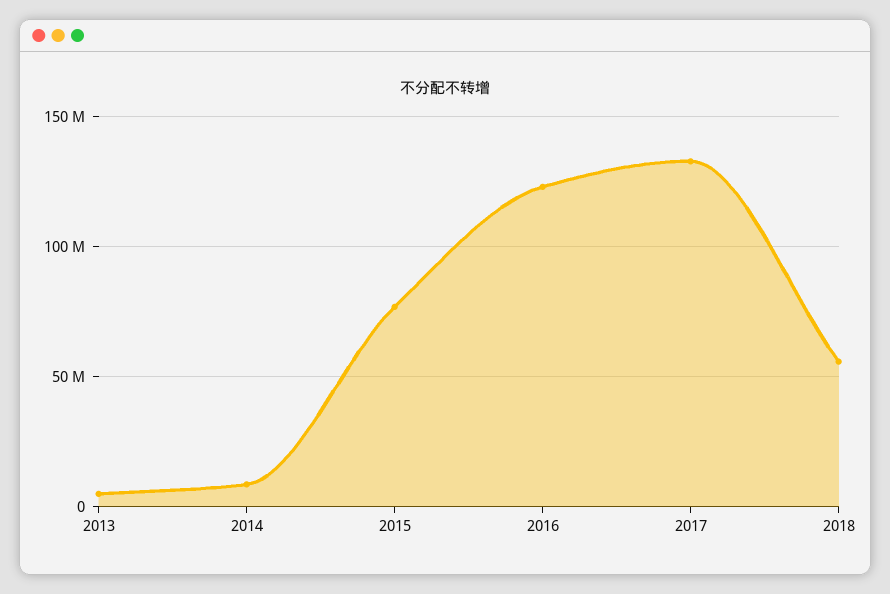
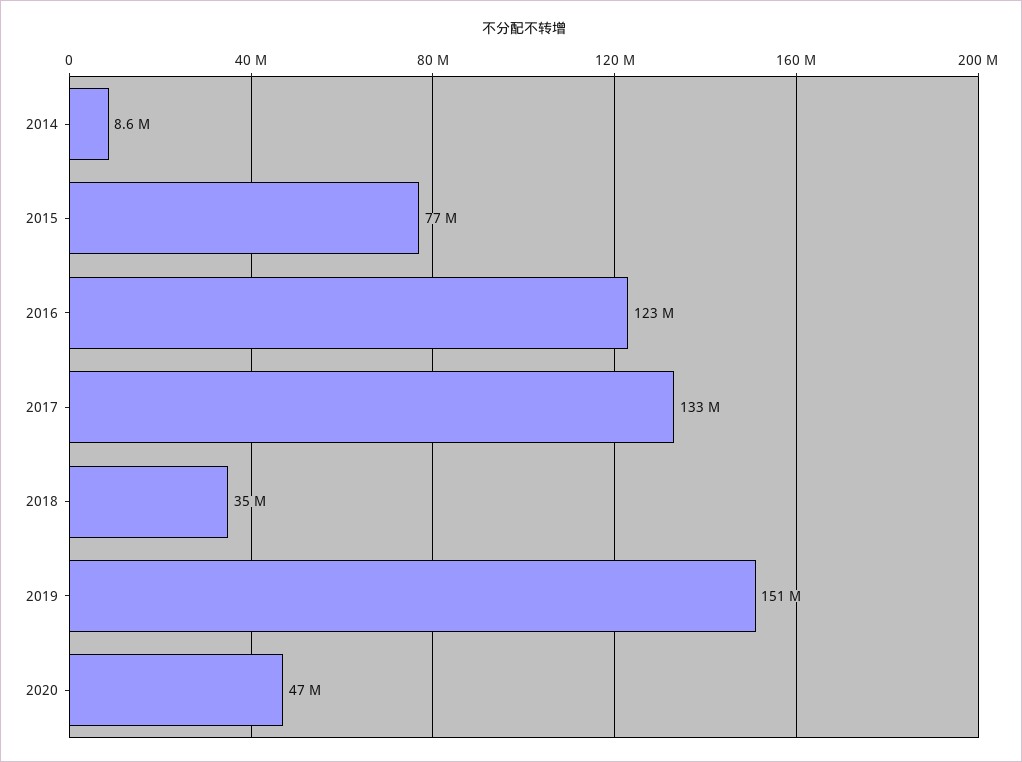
2013: 5000000 -> none
2018: 55000000 -> 35000000
2019: none -> 151000000
2020: none -> 47000000

